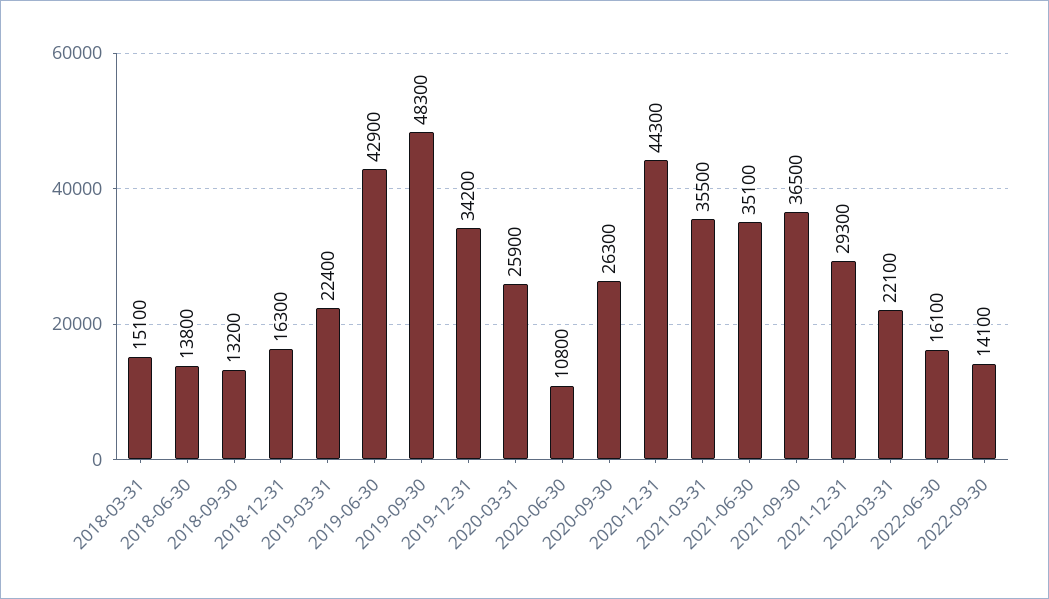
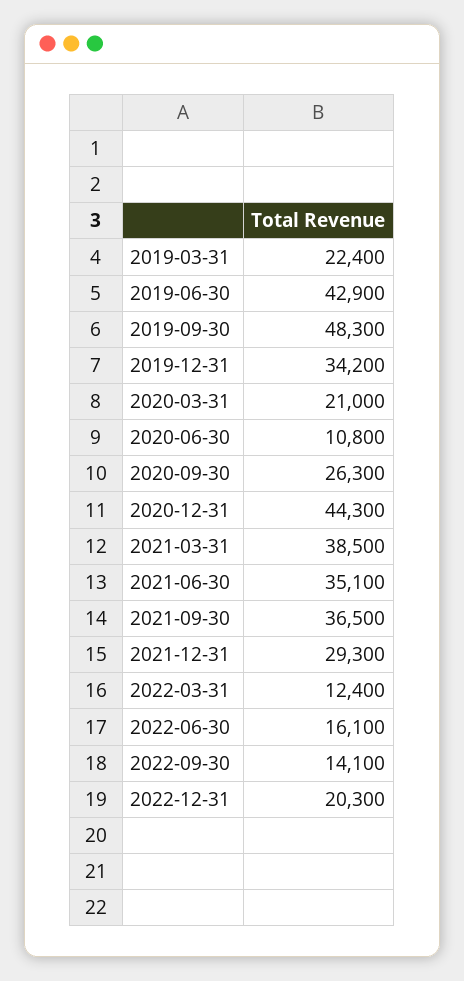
2018-03-31: 15100 -> none
2018-06-30: 13800 -> none
2018-09-30: 13200 -> none
2018-12-31: 16300 -> none
2020-03-31: 25900 -> 21000
2021-03-31: 35500 -> 38500
2022-03-31: 22100 -> 12400
2022-12-31: none -> 20300

